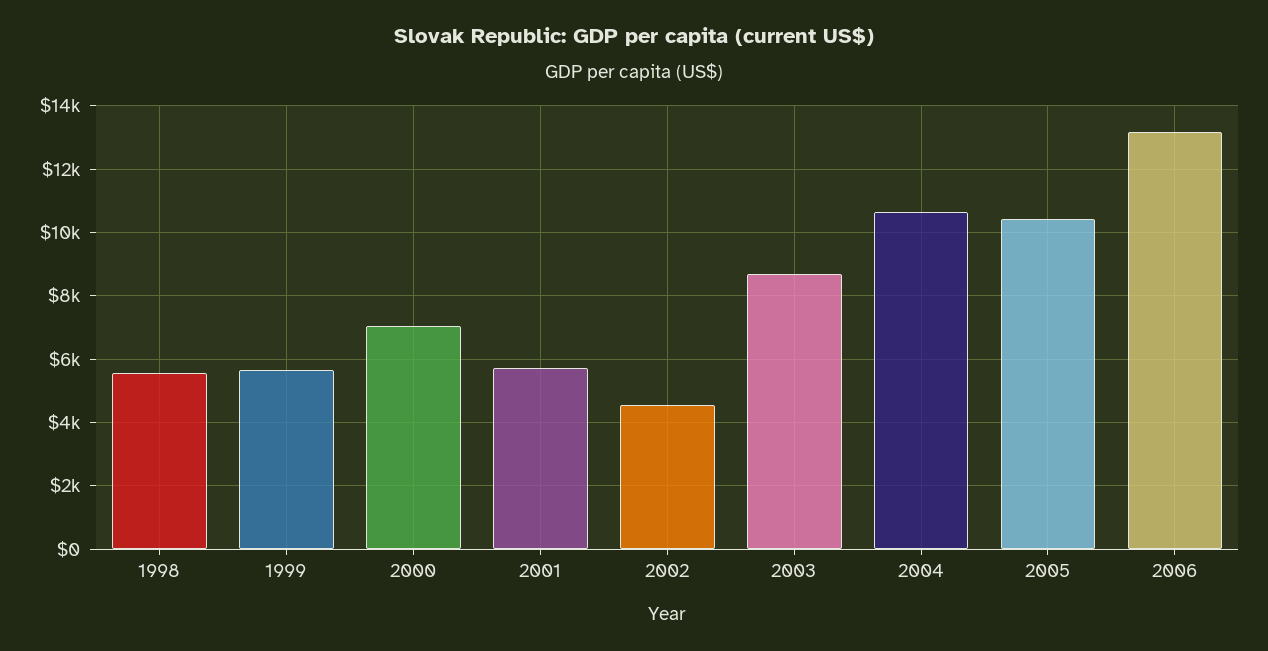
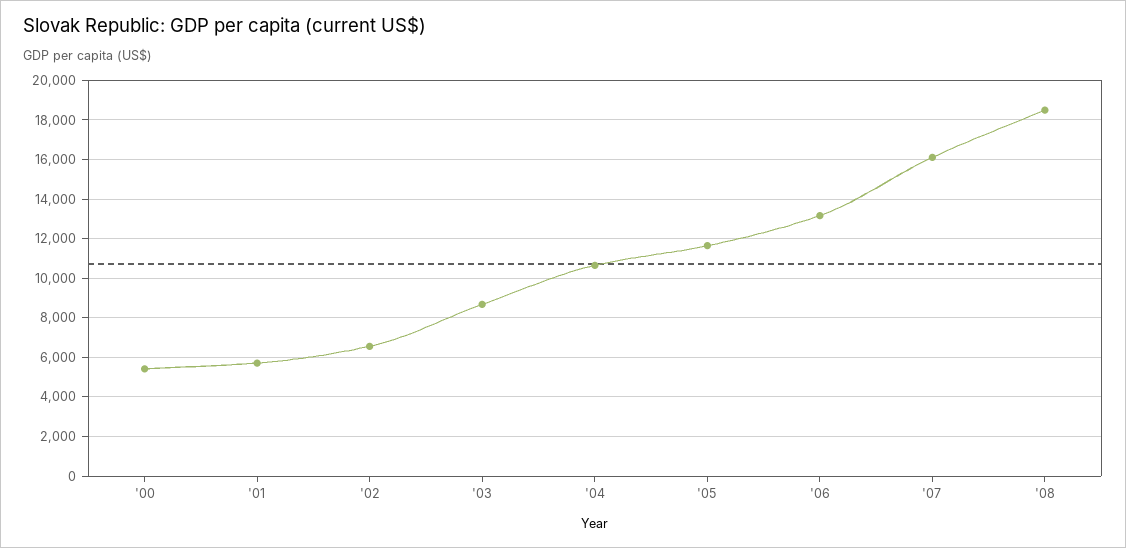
1998: 5600 -> none
1999: 5600 -> none
2000: 7000 -> 5500
2002: 4600 -> 6500
2005: 10400 -> 11500
'07: none -> 16000
'08: none -> 18500

